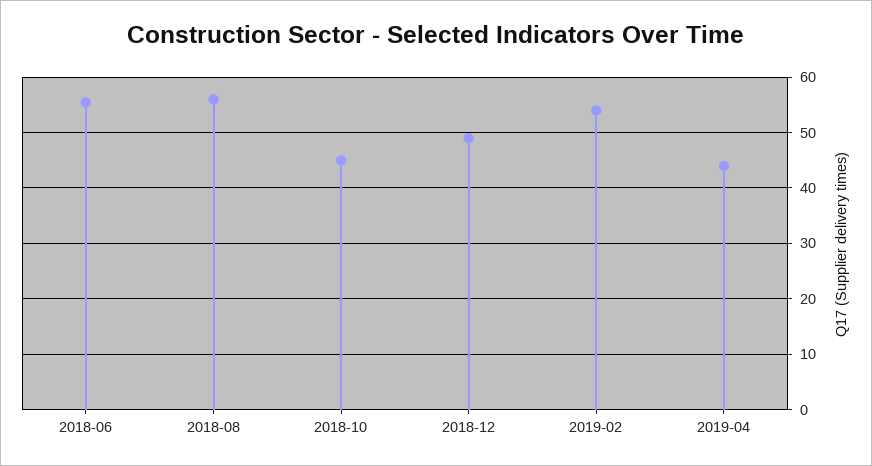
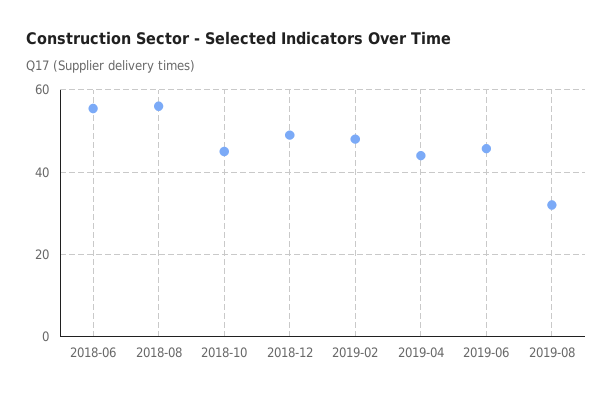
2019-02: 54 -> 48
2019-06: none -> 46
2019-08: none -> 32

